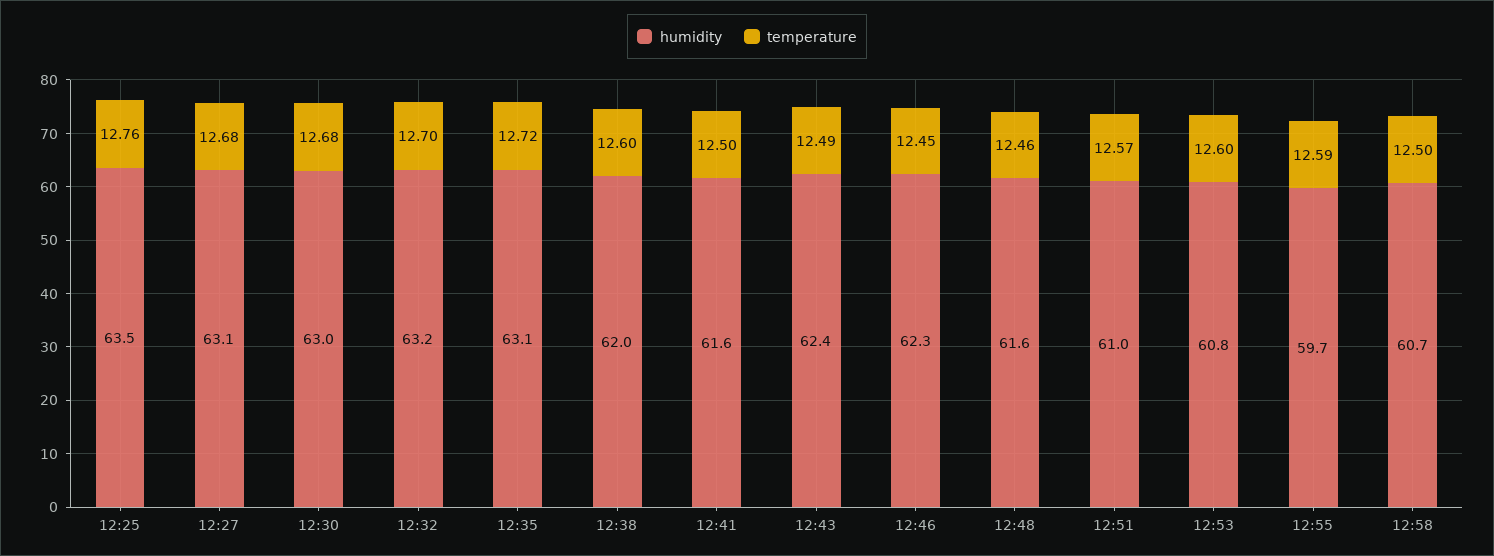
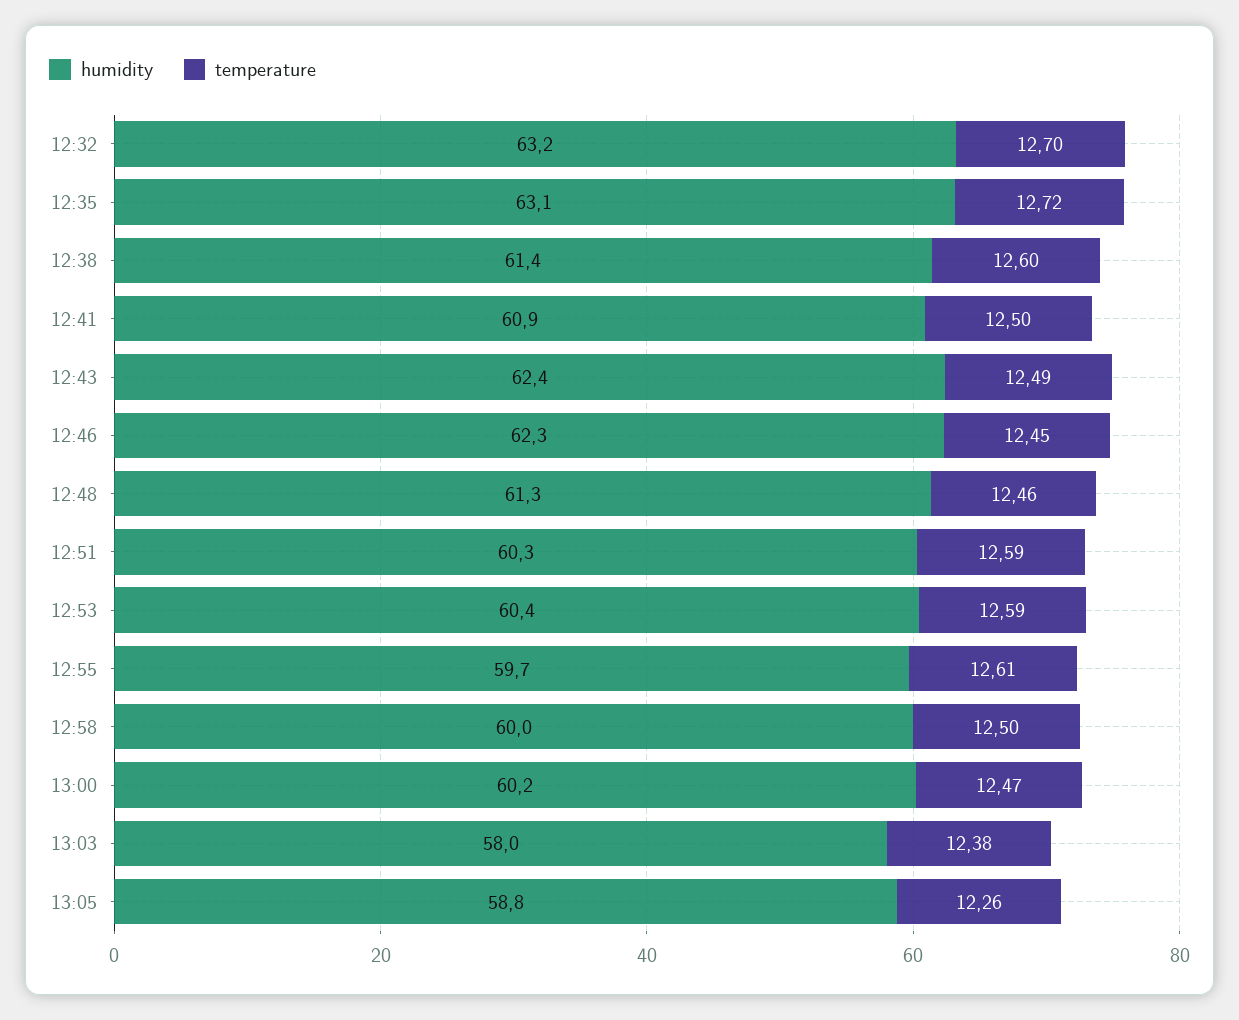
humidity, 12:25: 63.5 -> none
temperature, 12:25: 12.76 -> none
humidity, 12:27: 63.1 -> none
temperature, 12:27: 12.68 -> none
humidity, 12:30: 63 -> none
temperature, 12:30: 12.68 -> none
humidity, 12:38: 62 -> 61.4
humidity, 12:41: 61.6 -> 60.9
humidity, 12:48: 61.6 -> 61.3
humidity, 12:51: 61 -> 60.3
temperature, 12:51: 12.57 -> 12.59
humidity, 12:53: 60.8 -> 60.4
temperature, 12:53: 12.6 -> 12.59
temperature, 12:55: 12.59 -> 12.61
humidity, 12:58: 60.7 -> 60
humidity, 13:00: none -> 60.2
temperature, 13:00: none -> 12.47
humidity, 13:03: none -> 58
temperature, 13:03: none -> 12.38
humidity, 13:05: none -> 58.8
temperature, 13:05: none -> 12.26

